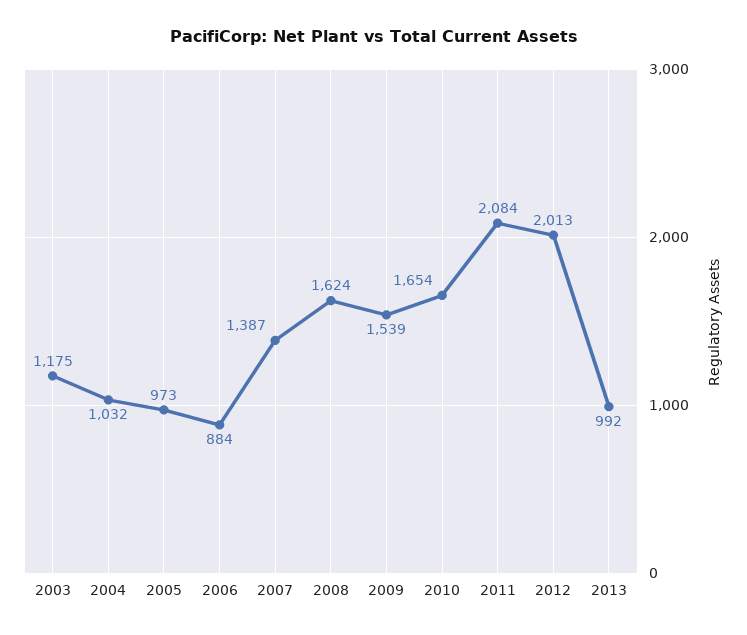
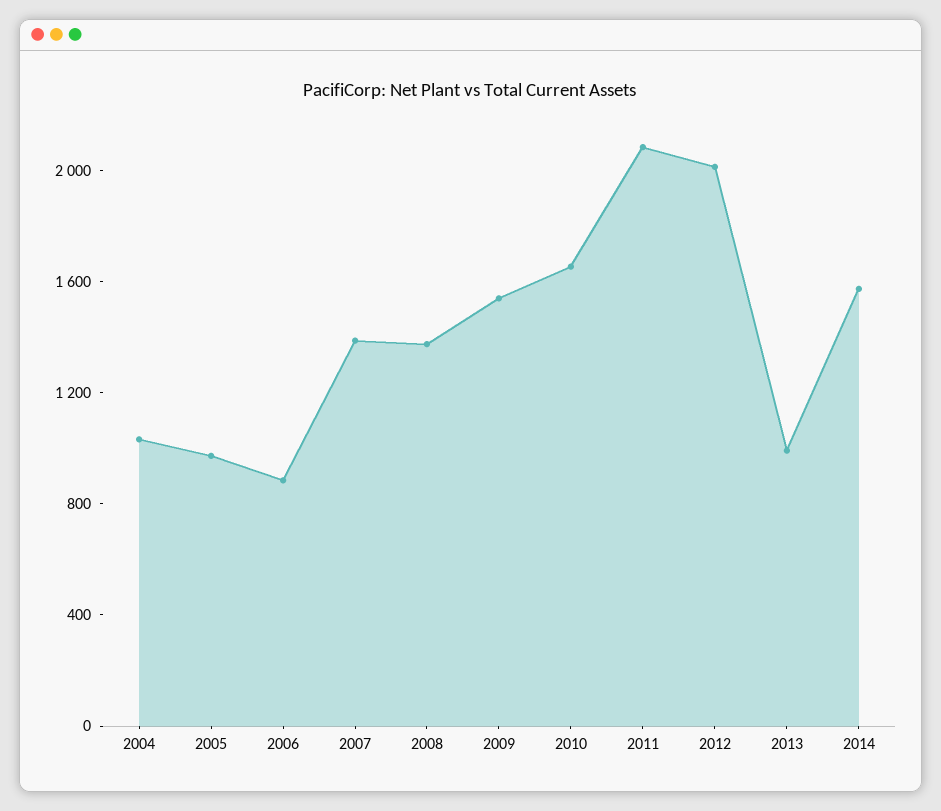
2003: 1175 -> none
2008: 1624 -> 1400
2014: none -> 1600

